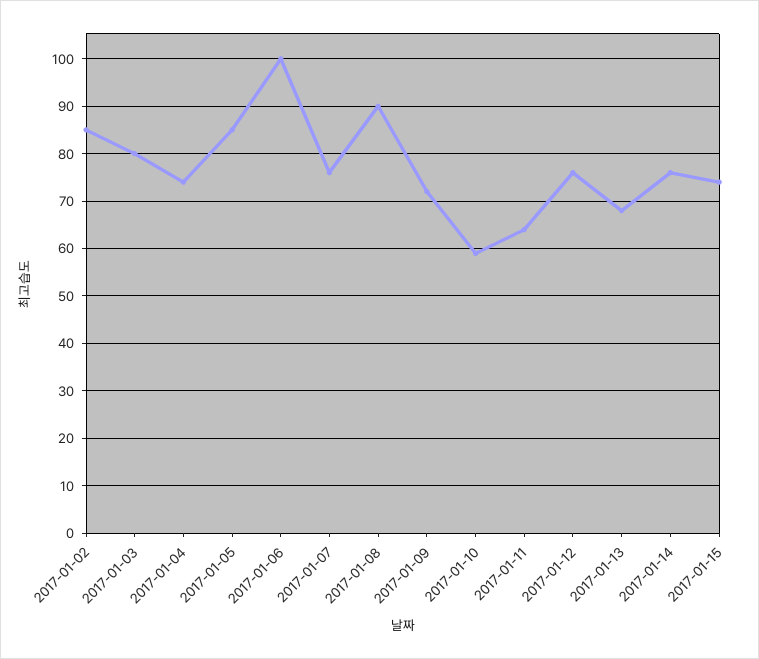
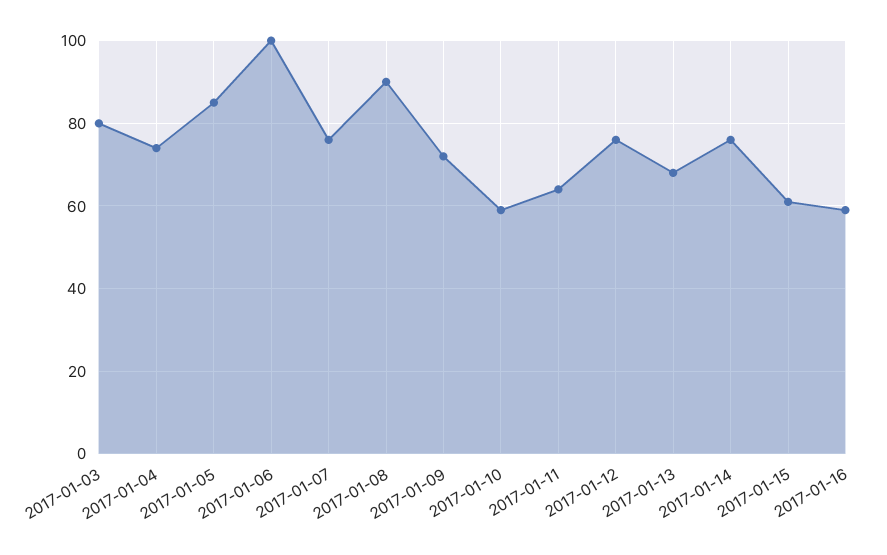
2017-01-02: 85 -> none
2017-01-15: 75 -> 60
2017-01-16: none -> 60

